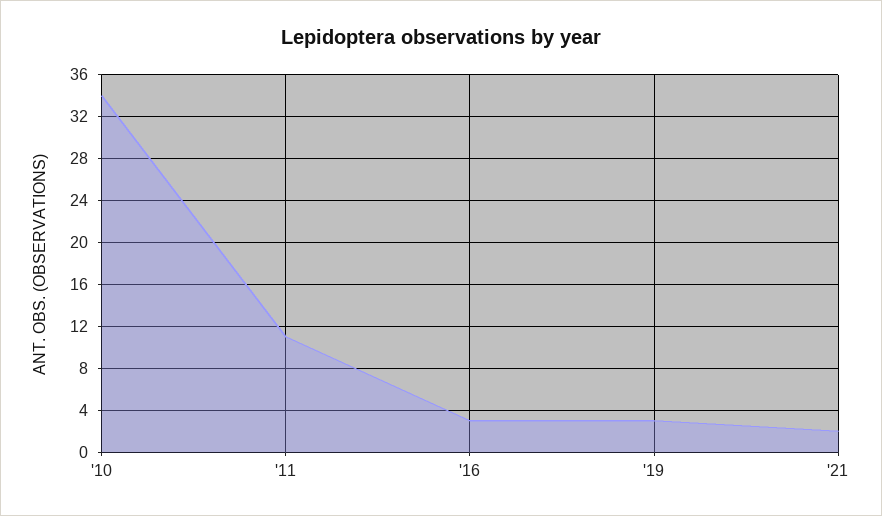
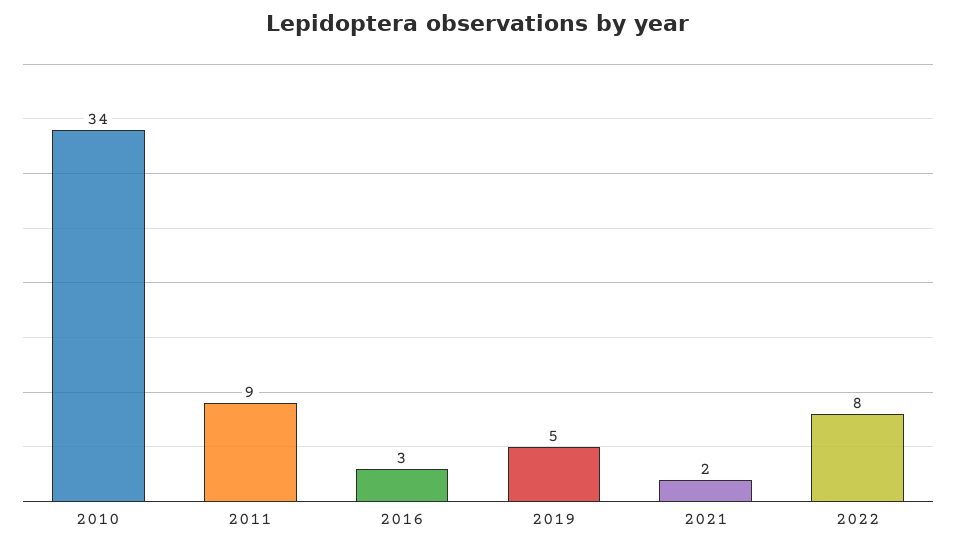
'11: 11 -> 9
'19: 3 -> 5
2022: none -> 8

